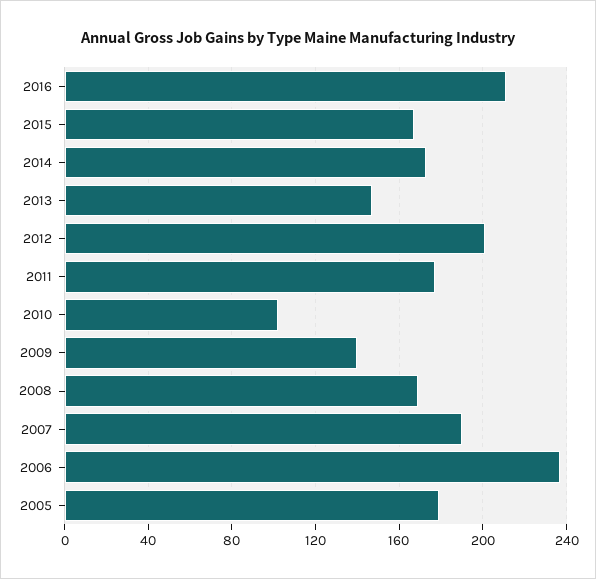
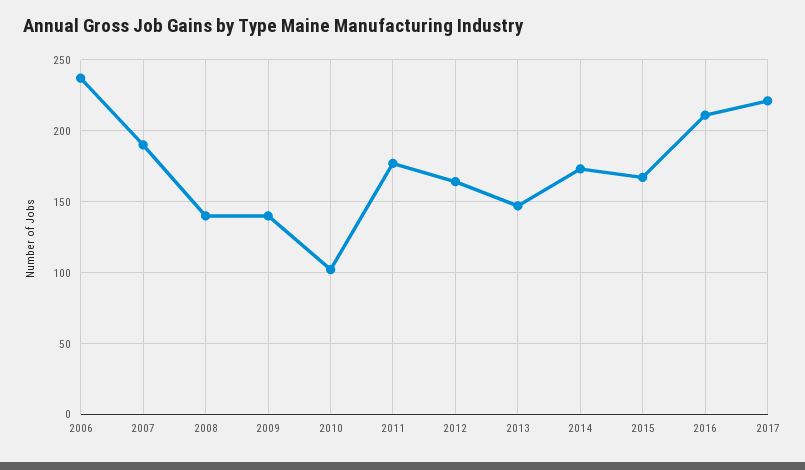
2012: 200 -> 165
2008: 170 -> 140
2005: 180 -> none
2017: none -> 220

